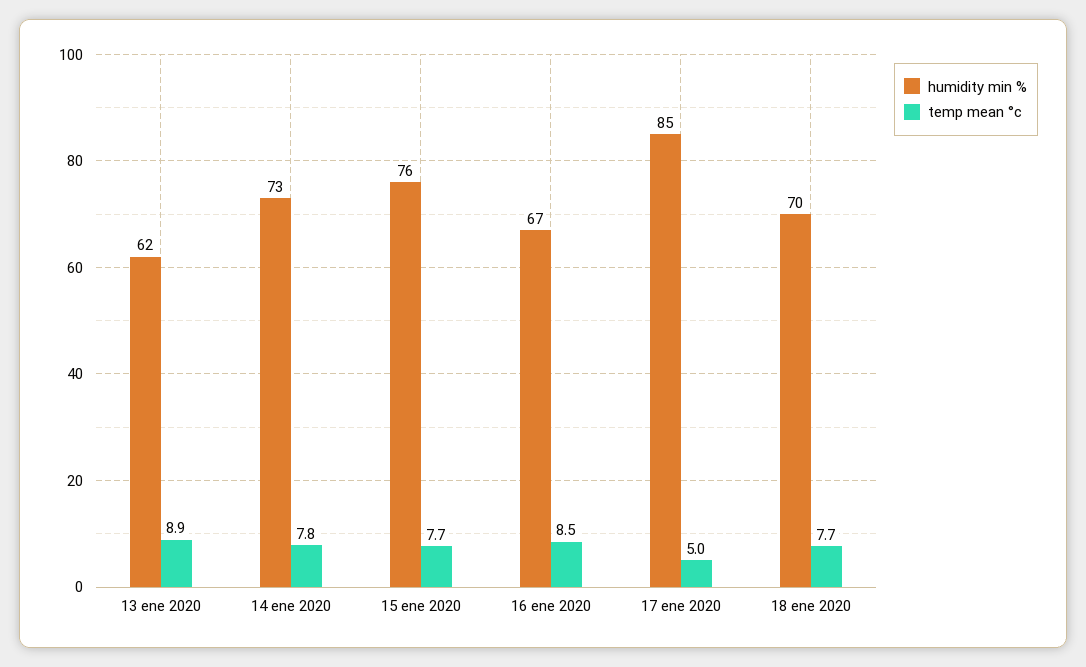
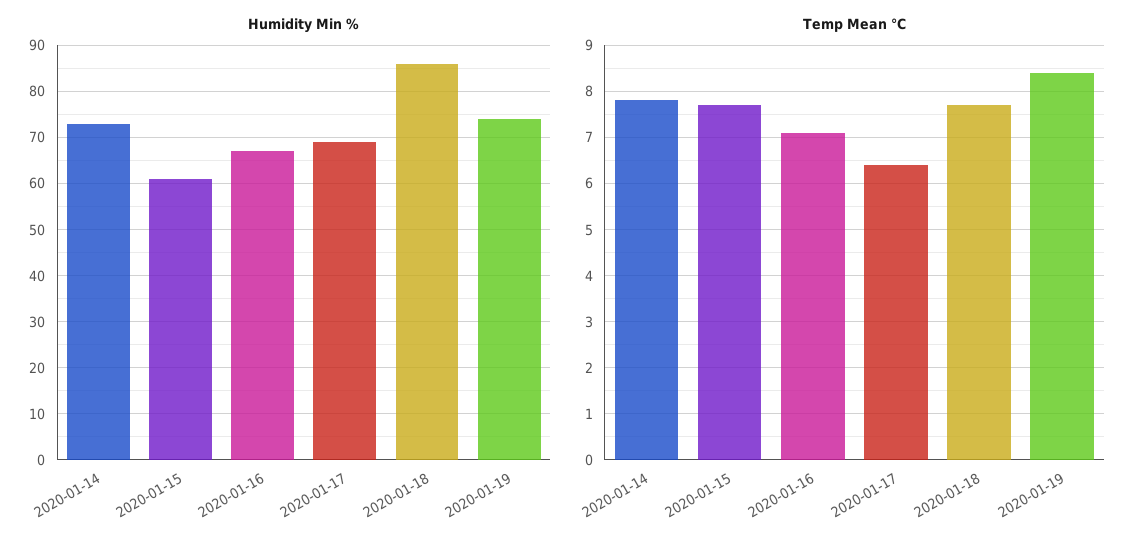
humidity min %, 13 ene 2020: 62 -> none
temp mean °c, 13 ene 2020: 8.9 -> none
humidity min %, 15 ene 2020: 76 -> 60
temp mean °c, 16 ene 2020: 8.5 -> 7
humidity min %, 17 ene 2020: 85 -> 70
temp mean °c, 17 ene 2020: 5 -> 6.5
humidity min %, 18 ene 2020: 70 -> 85
humidity min %, 2020-01-19: none -> 75
temp mean °c, 2020-01-19: none -> 8.5

